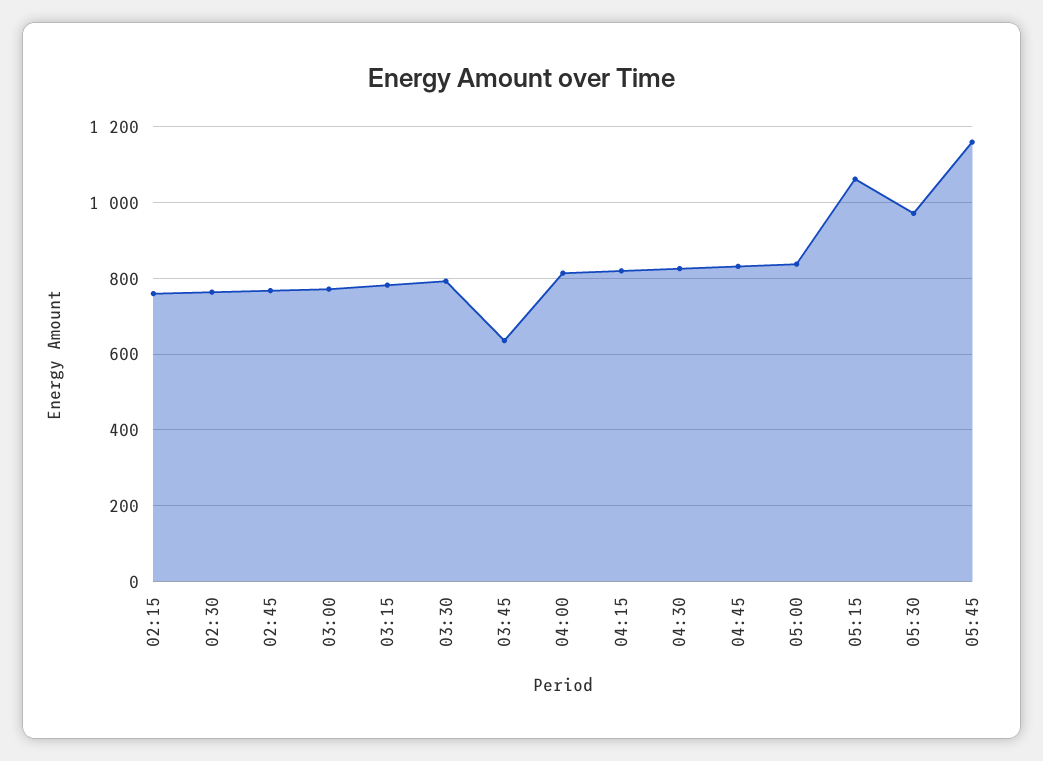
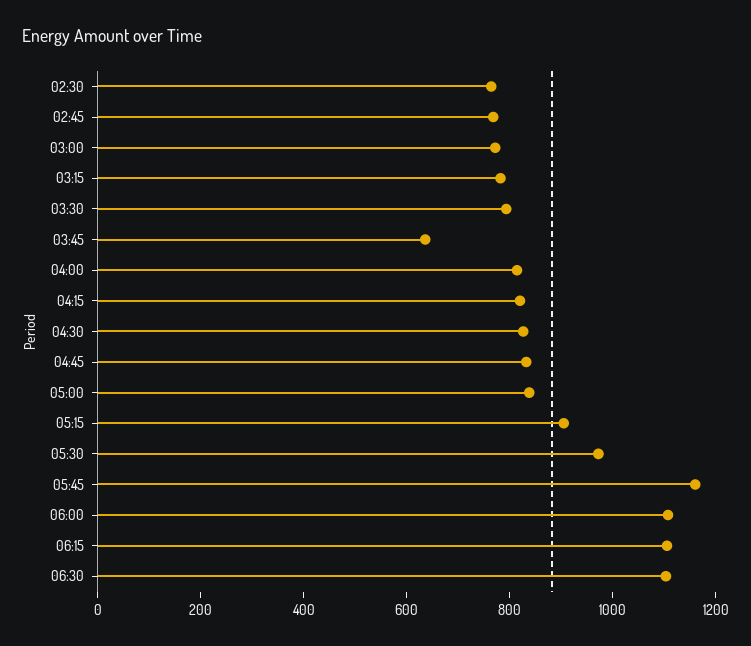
02:15: 760 -> none
05:15: 1060 -> 900
06:00: none -> 1100
06:15: none -> 1100
06:30: none -> 1100

